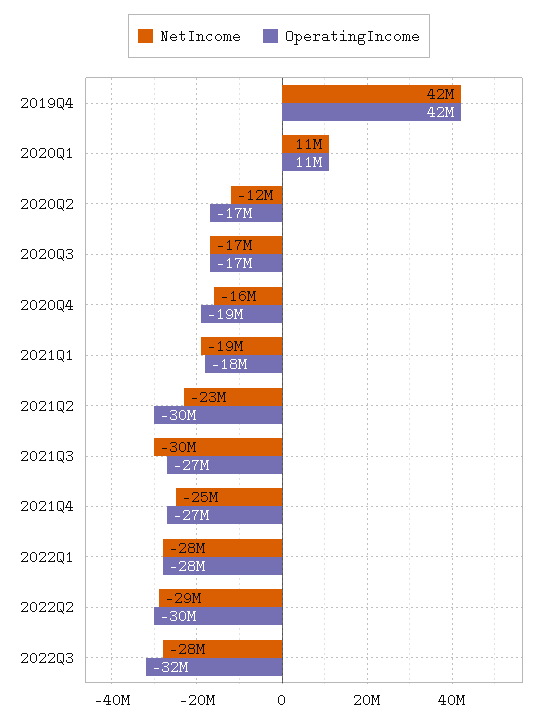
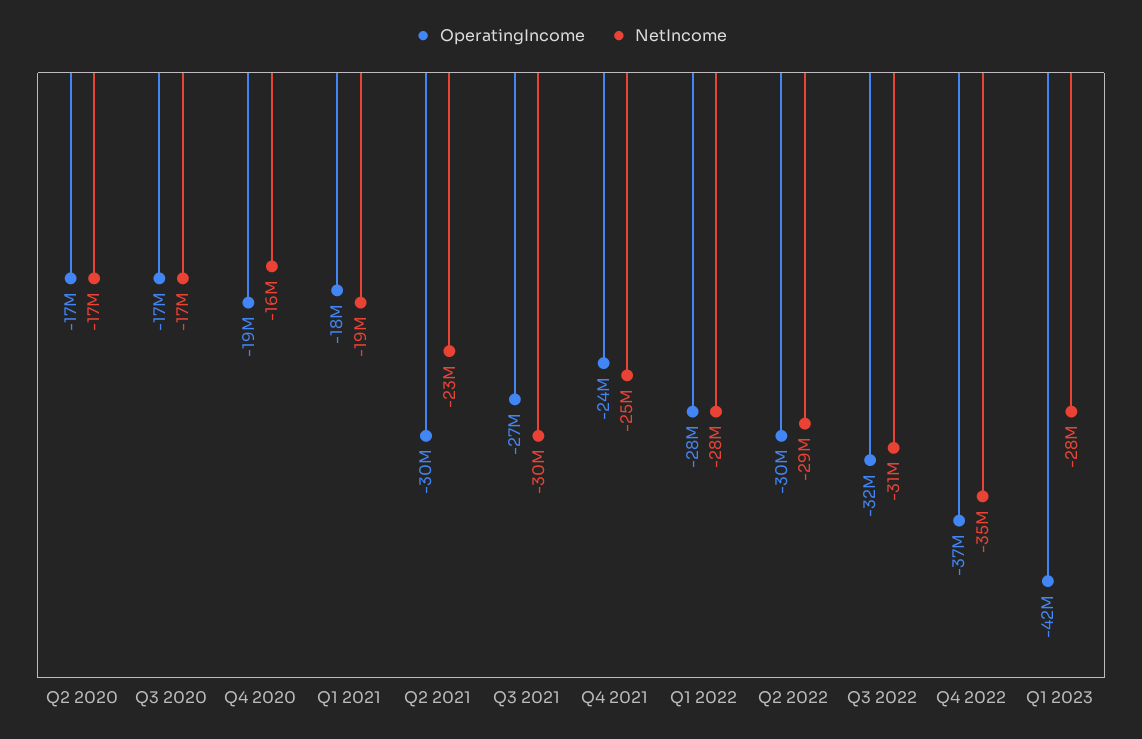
NetIncome, 2019Q4: 42000000 -> none
OperatingIncome, 2019Q4: 42000000 -> none
NetIncome, 2020Q1: 11000000 -> none
OperatingIncome, 2020Q1: 11000000 -> none
NetIncome, 2020Q2: -12000000 -> -17000000
OperatingIncome, 2021Q4: -27000000 -> -24000000
NetIncome, 2022Q3: -28000000 -> -31000000
OperatingIncome, Q4 2022: none -> -37000000
NetIncome, Q4 2022: none -> -35000000
OperatingIncome, Q1 2023: none -> -42000000
NetIncome, Q1 2023: none -> -28000000

